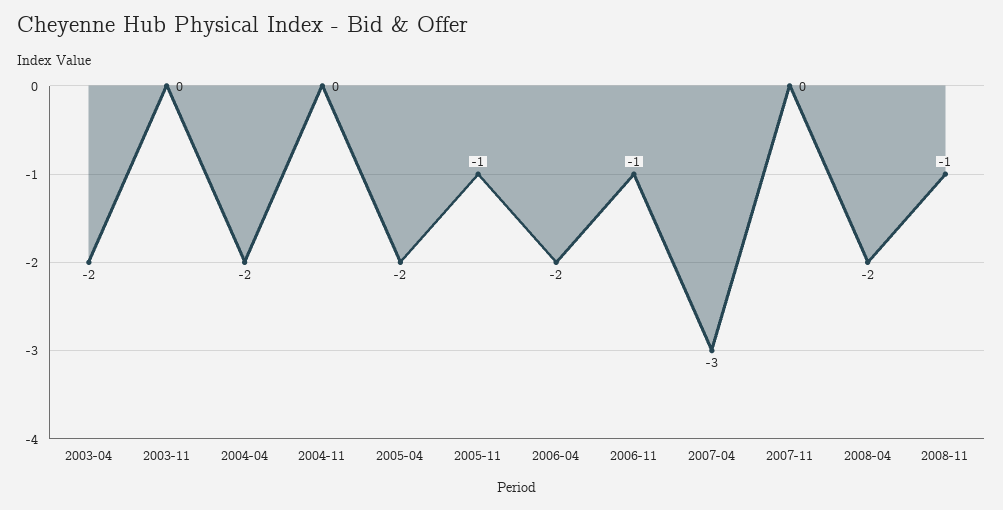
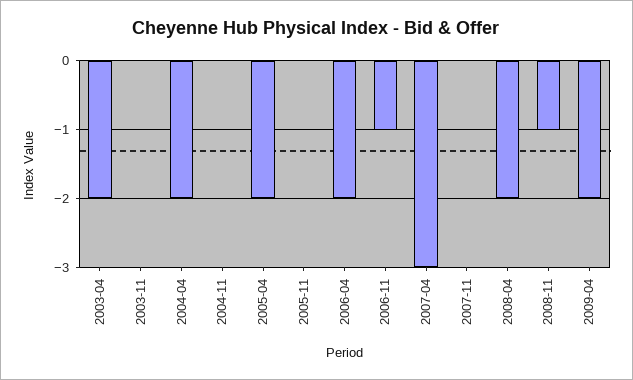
2005-11: -1 -> 0
2009-04: none -> -2

